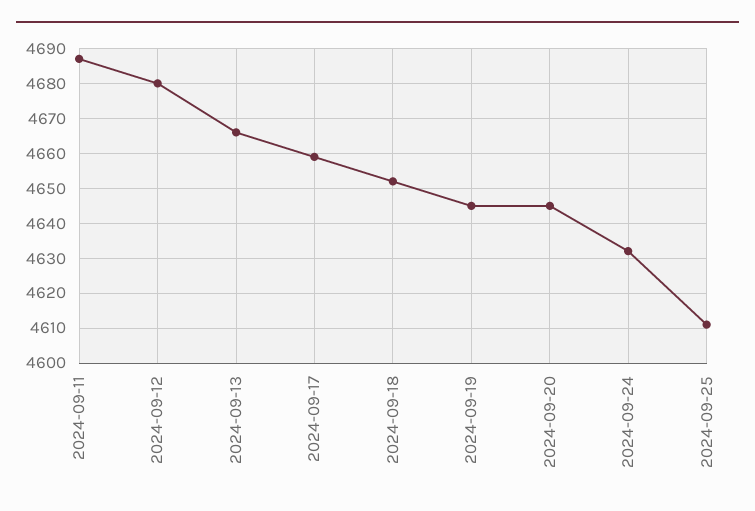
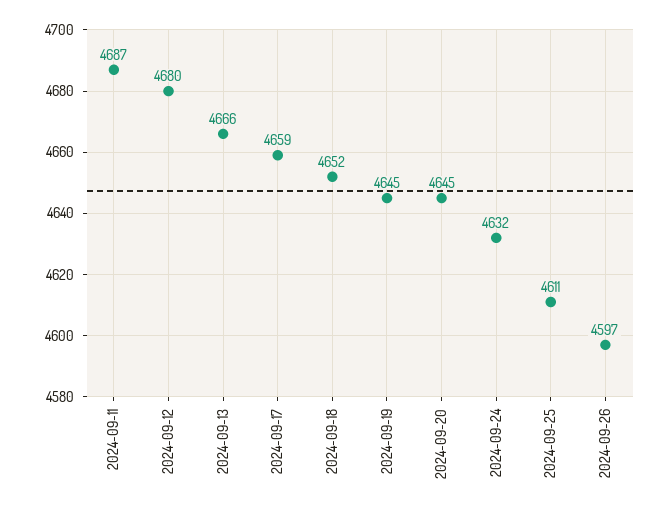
2024-09-26: none -> 4597

